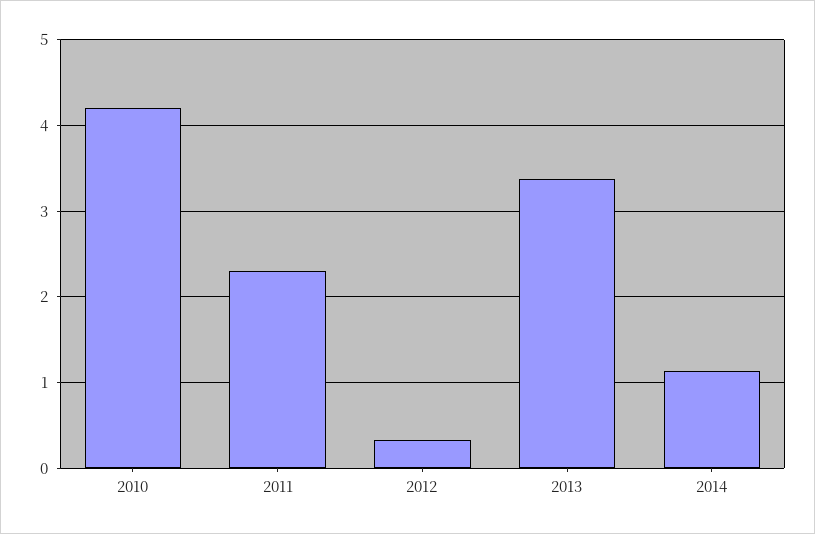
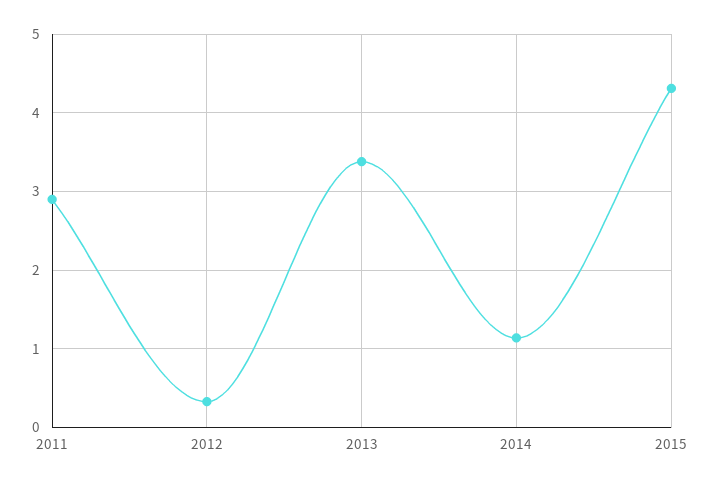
2010: 4.2 -> none
2011: 2.3 -> 2.9
2015: none -> 4.3

